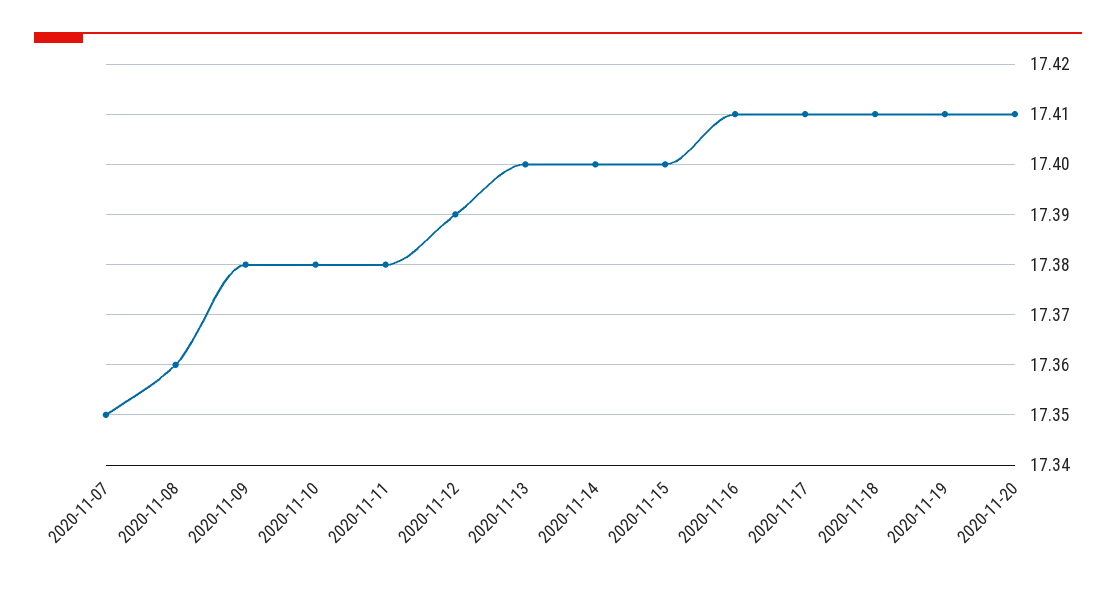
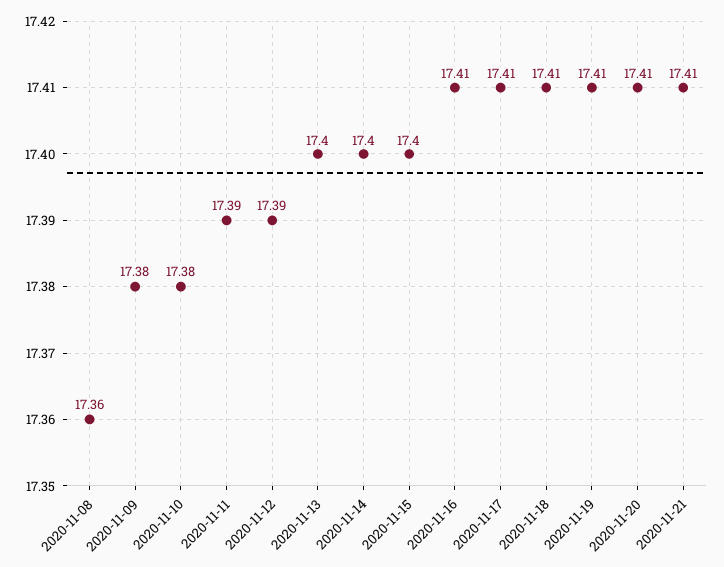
2020-11-07: 17.35 -> none
2020-11-11: 17.38 -> 17.39
2020-11-21: none -> 17.41

